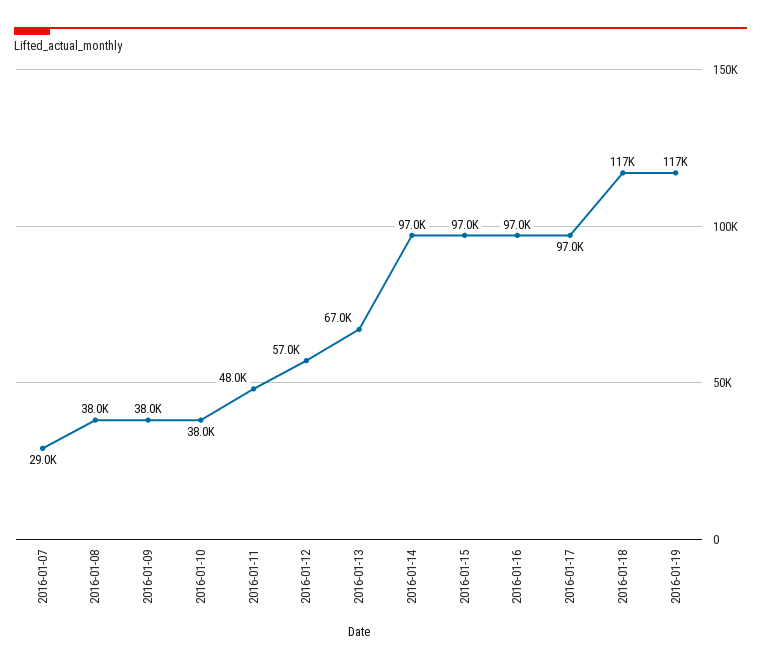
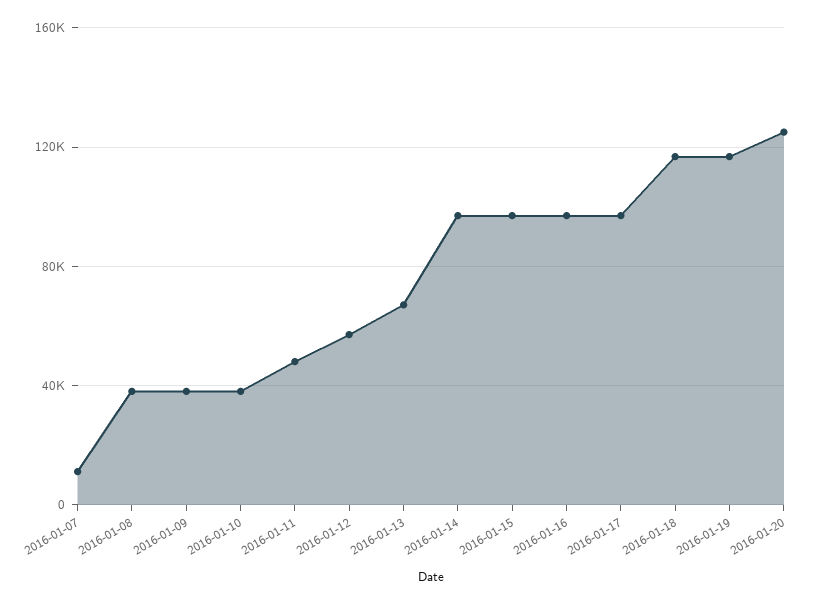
2016-01-07: 29000 -> 10000
2016-01-20: none -> 125000

